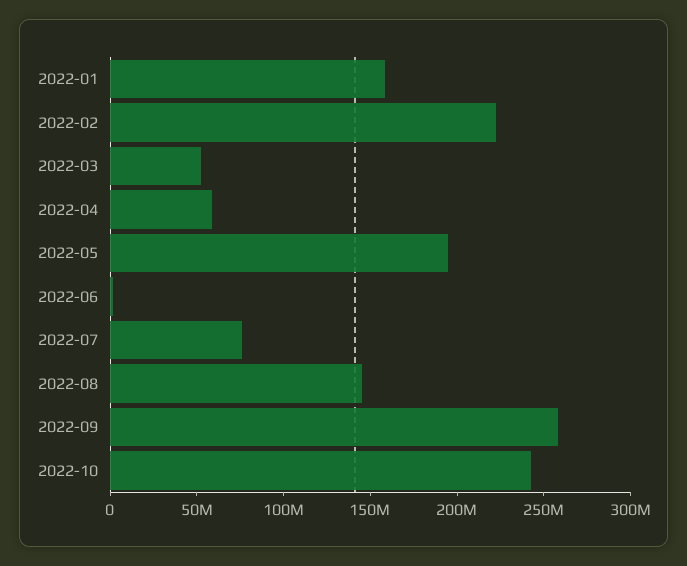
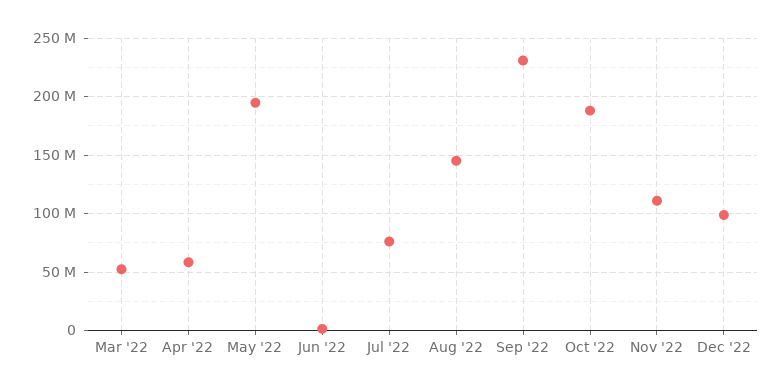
2022-01: 160000000 -> none
2022-02: 220000000 -> none
2022-09: 260000000 -> 230000000
2022-10: 240000000 -> 190000000
Nov '22: none -> 110000000
Dec '22: none -> 100000000

